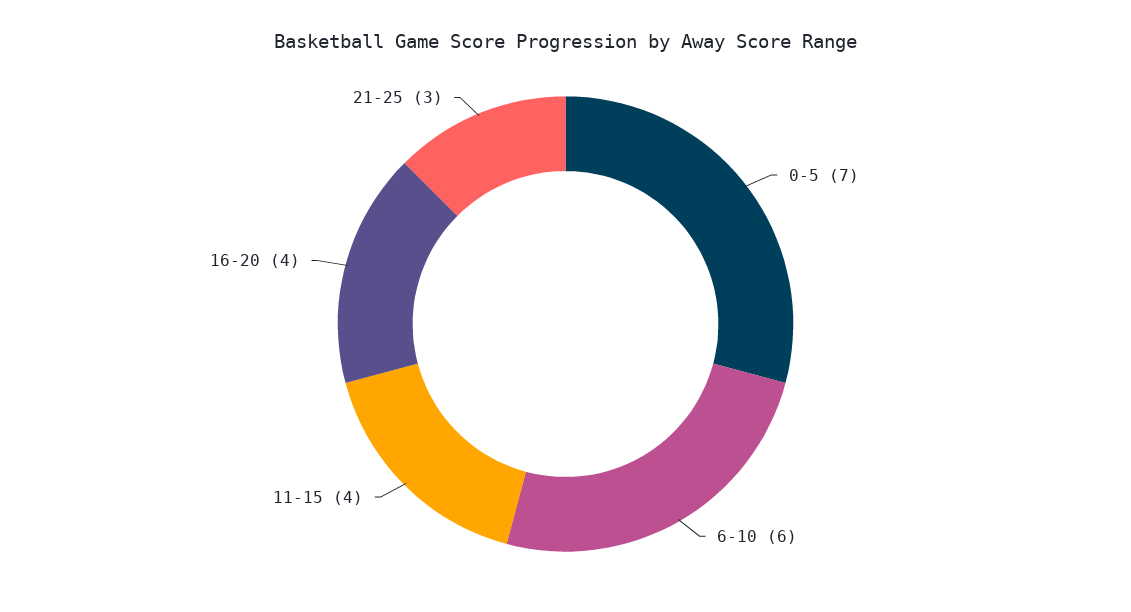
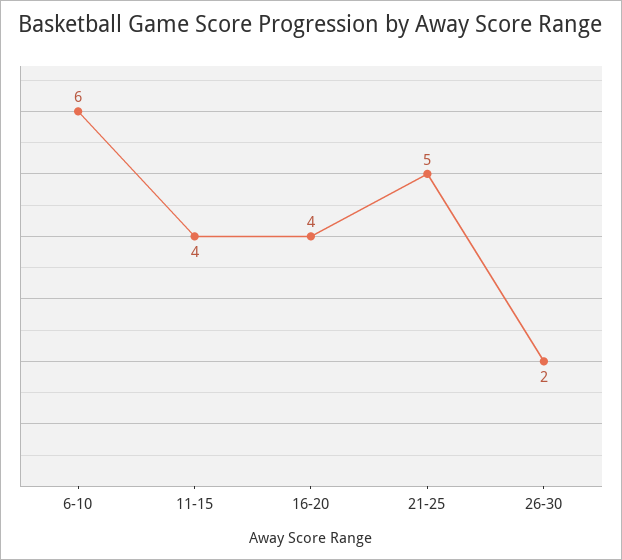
0-5: 7 -> none
21-25: 3 -> 5
26-30: none -> 2

